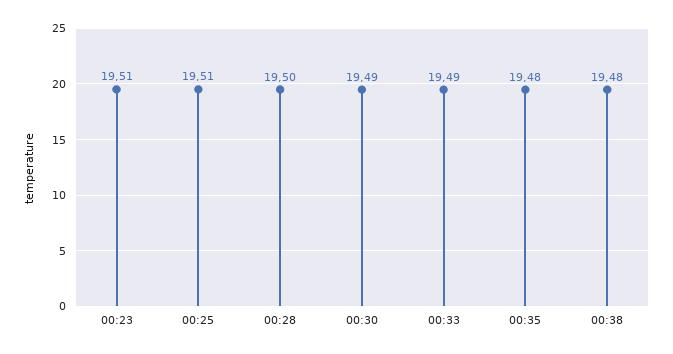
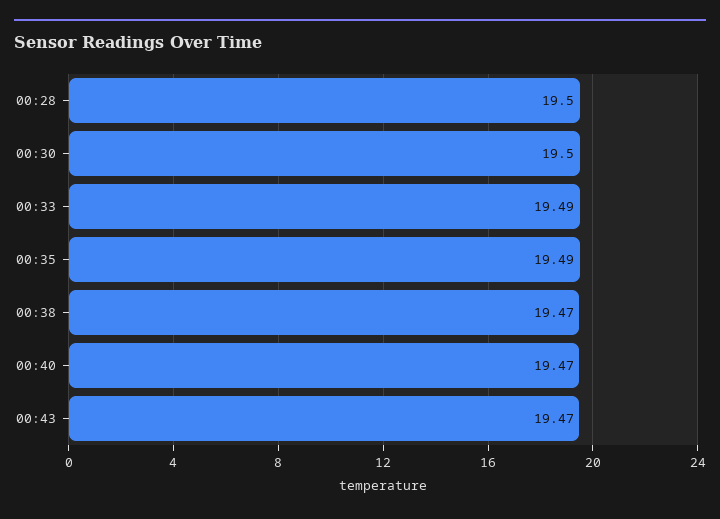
00:23: 19.51 -> none
00:25: 19.51 -> none
00:30: 19.49 -> 19.5
00:35: 19.48 -> 19.49
00:38: 19.48 -> 19.47
00:40: none -> 19.47
00:43: none -> 19.47

